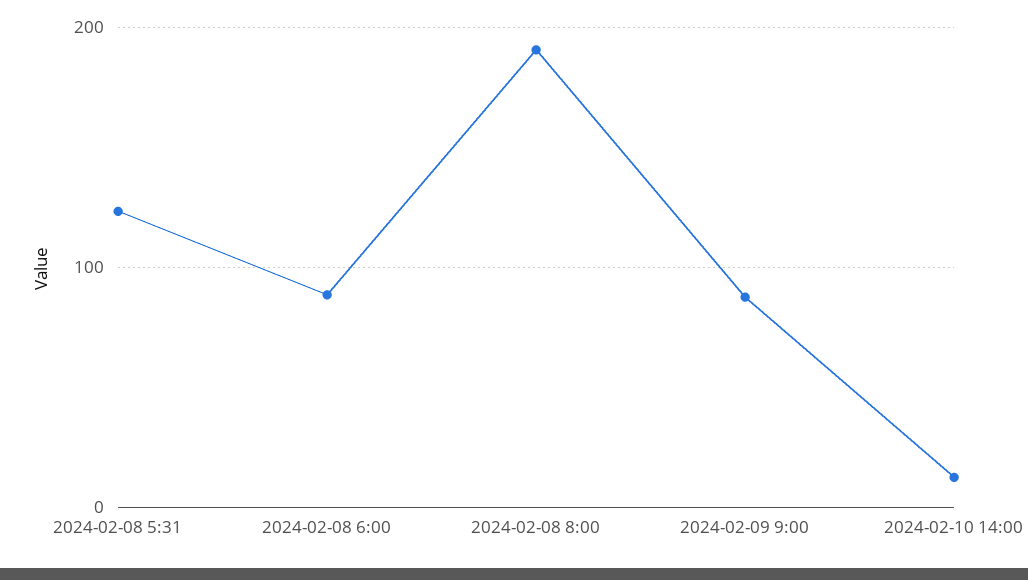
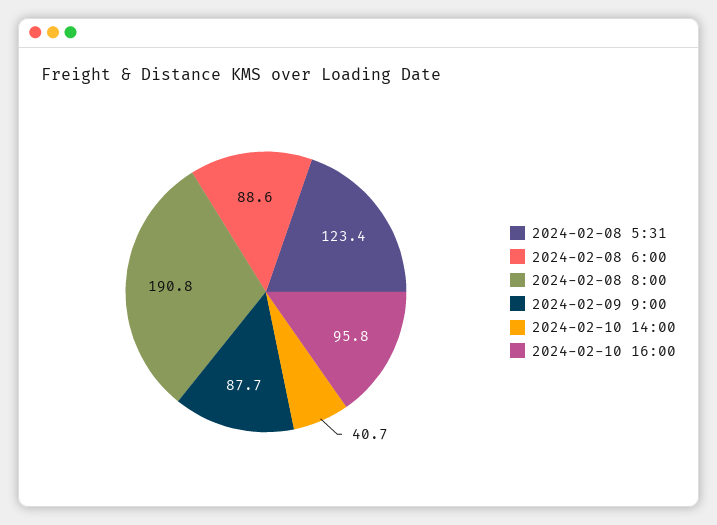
2024-02-10 14:00: 10 -> 40.7
2024-02-10 16:00: none -> 95.8

